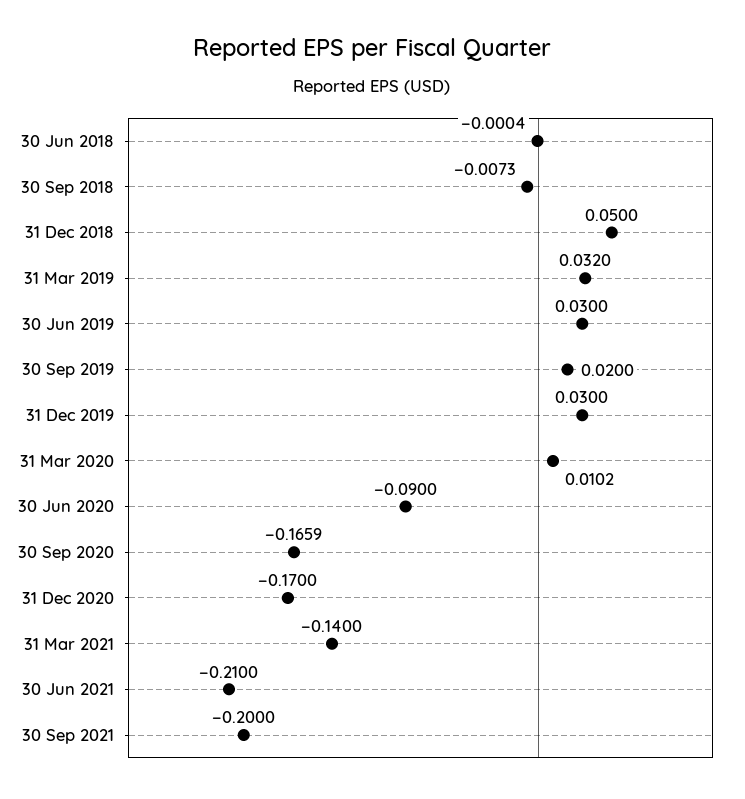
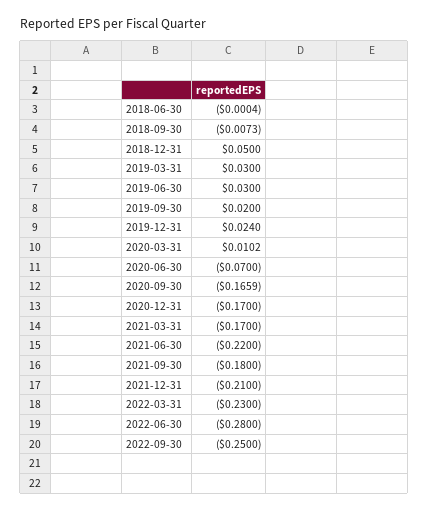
31 Mar 2019: 0.032 -> 0.03
31 Dec 2019: 0.03 -> 0.024
30 Jun 2020: -0.09 -> -0.07
31 Mar 2021: -0.14 -> -0.17
30 Jun 2021: -0.21 -> -0.22
30 Sep 2021: -0.2 -> -0.18
2021-12-31: none -> -0.21
2022-03-31: none -> -0.23
2022-06-30: none -> -0.28
2022-09-30: none -> -0.25

